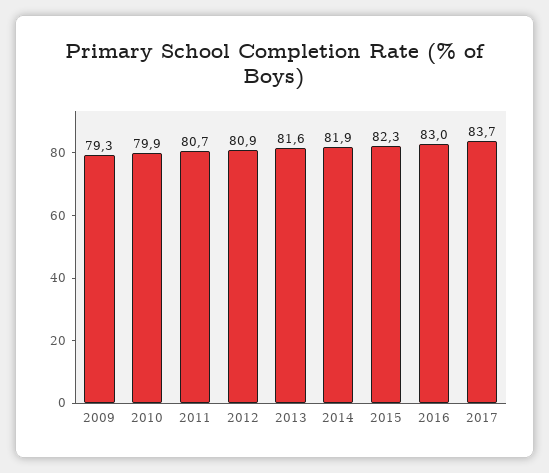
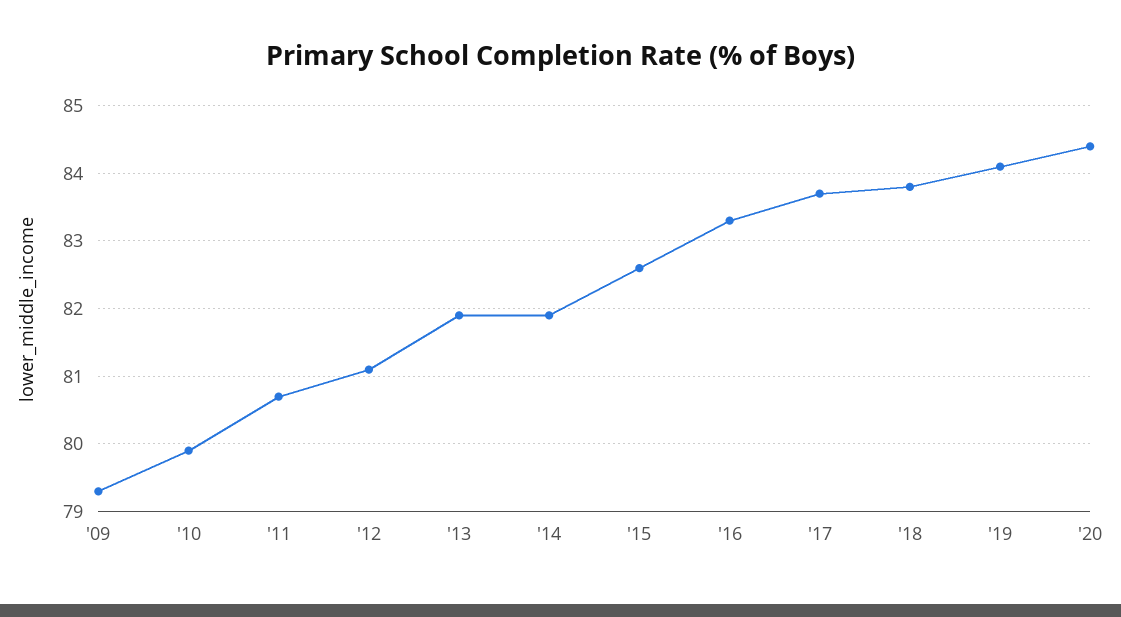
2012: 80.9 -> 81.1
2013: 81.6 -> 81.9
2015: 82.3 -> 82.6
2016: 83 -> 83.3
'18: none -> 83.8
'19: none -> 84.1
'20: none -> 84.4

